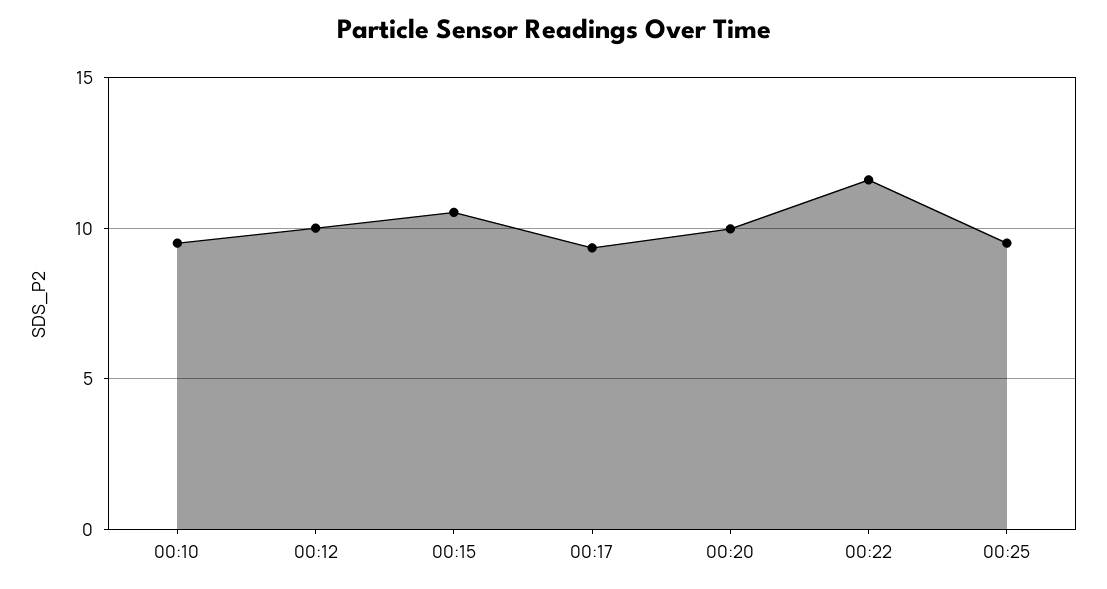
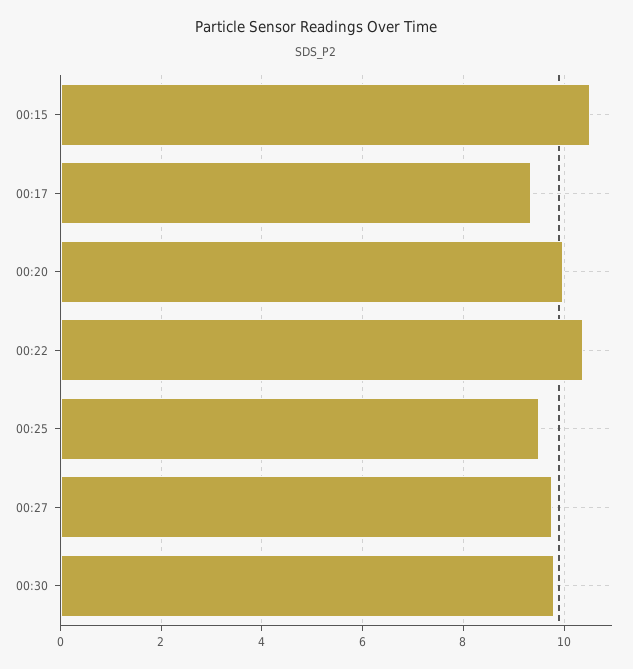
00:10: 9.5 -> none
00:12: 10 -> none
00:22: 11.5 -> 10.4
00:27: none -> 9.8
00:30: none -> 9.8

